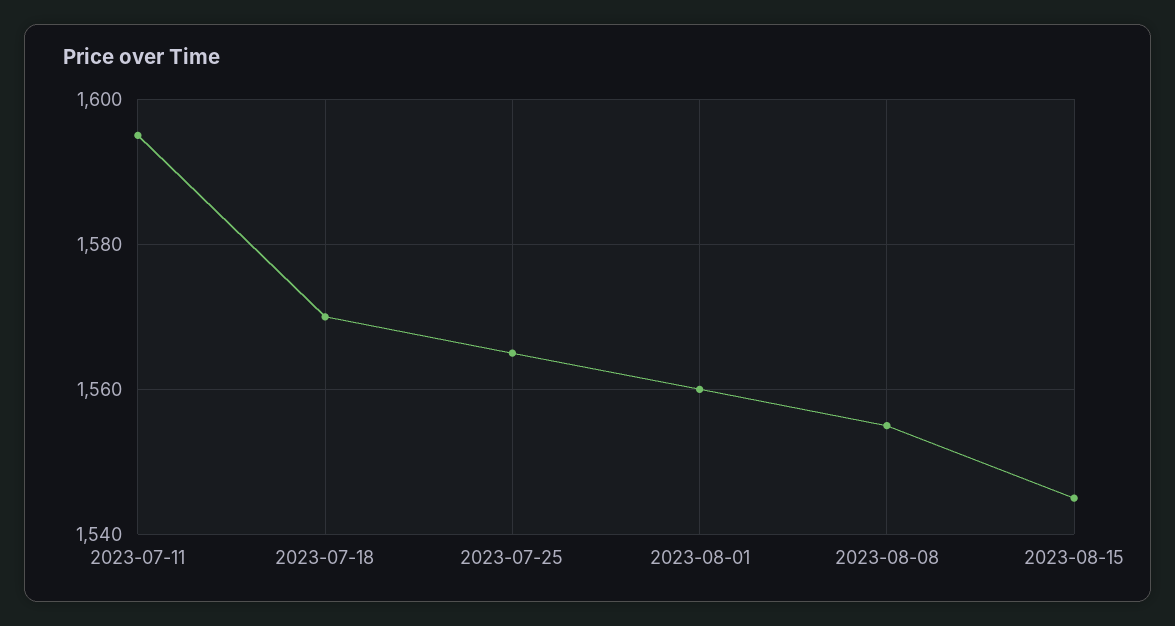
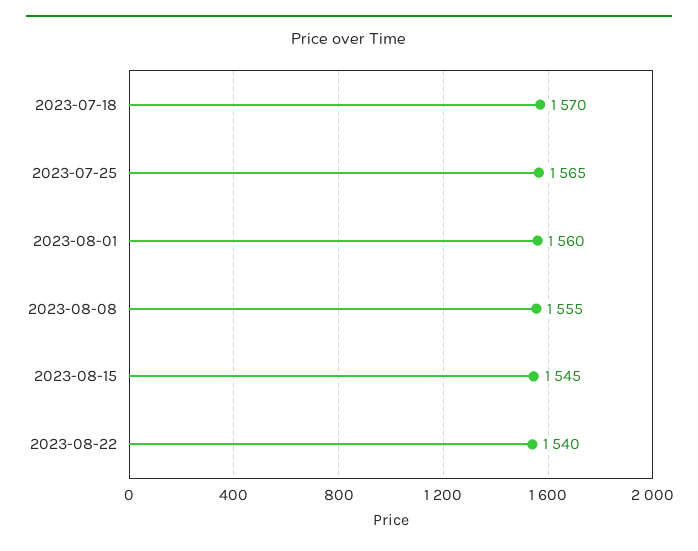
2023-07-11: 1595 -> none
2023-08-22: none -> 1540

